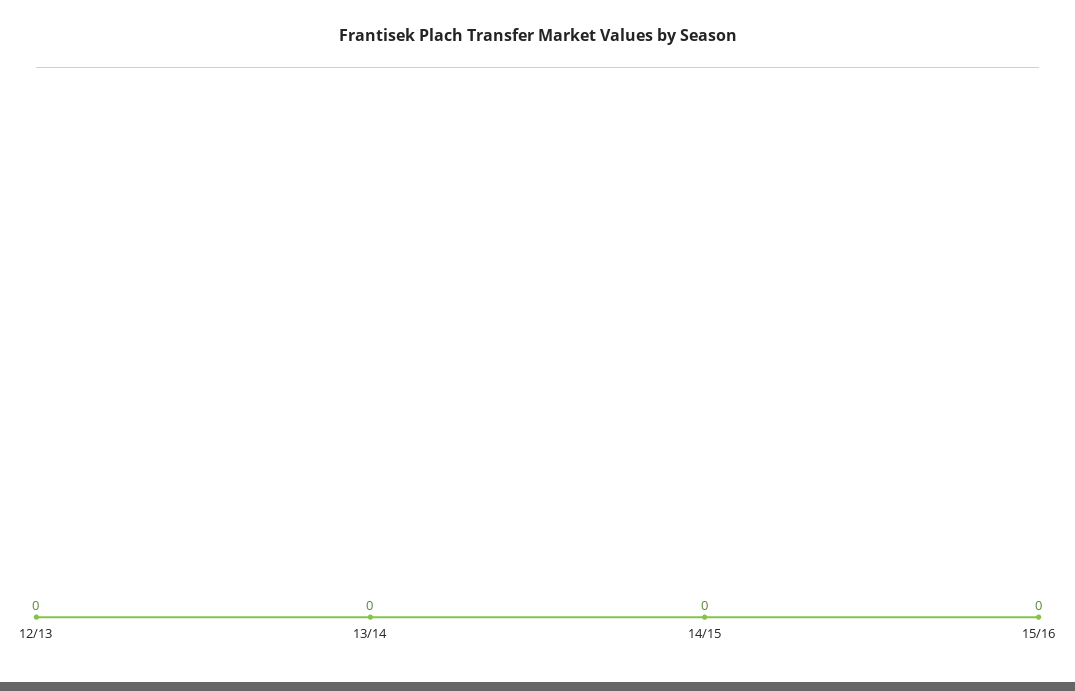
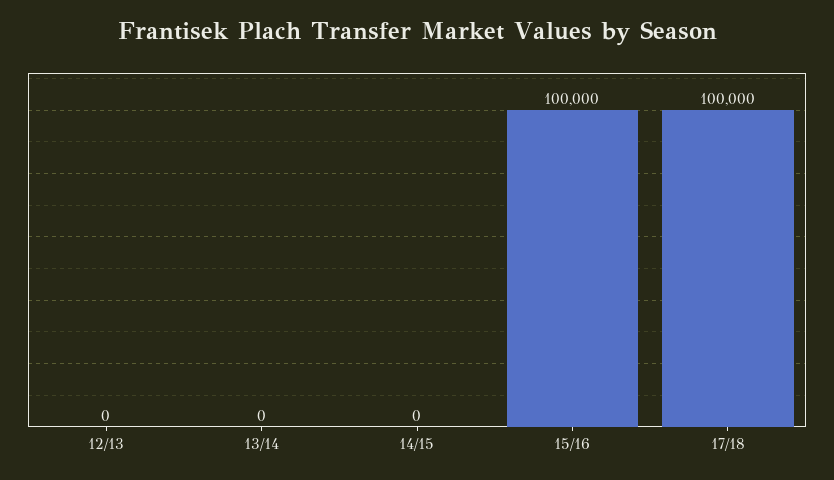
15/16: 0 -> 100000
17/18: none -> 100000

